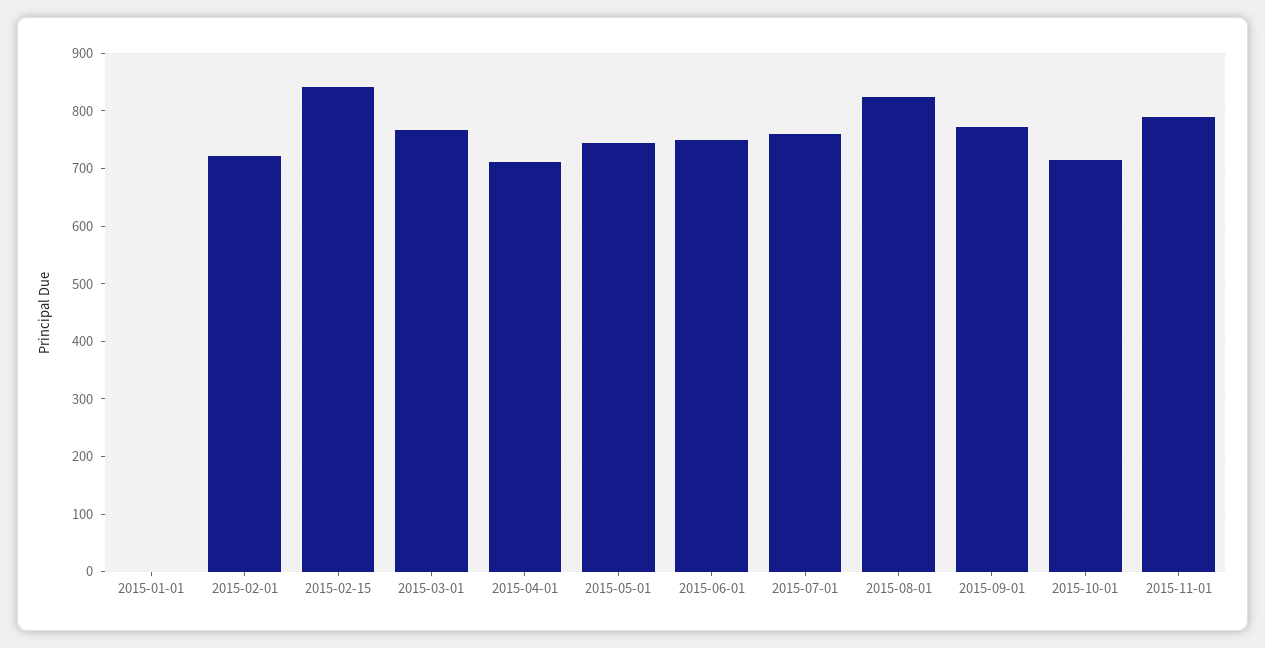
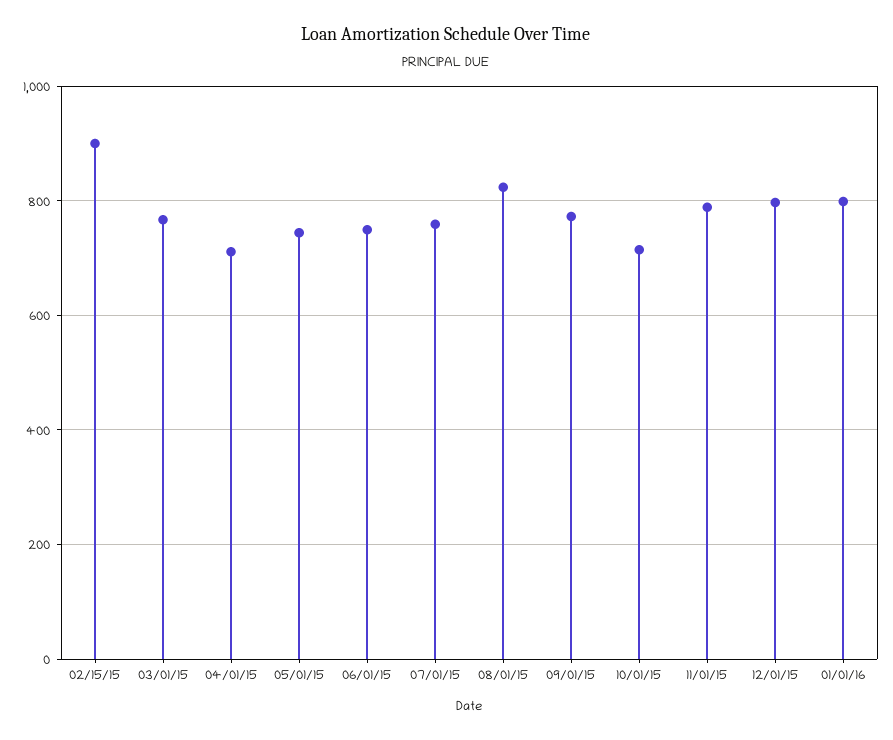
2015-01-01: 0 -> none
2015-02-01: 720 -> none
2015-02-15: 840 -> 900
12/01/15: none -> 800
01/01/16: none -> 800

